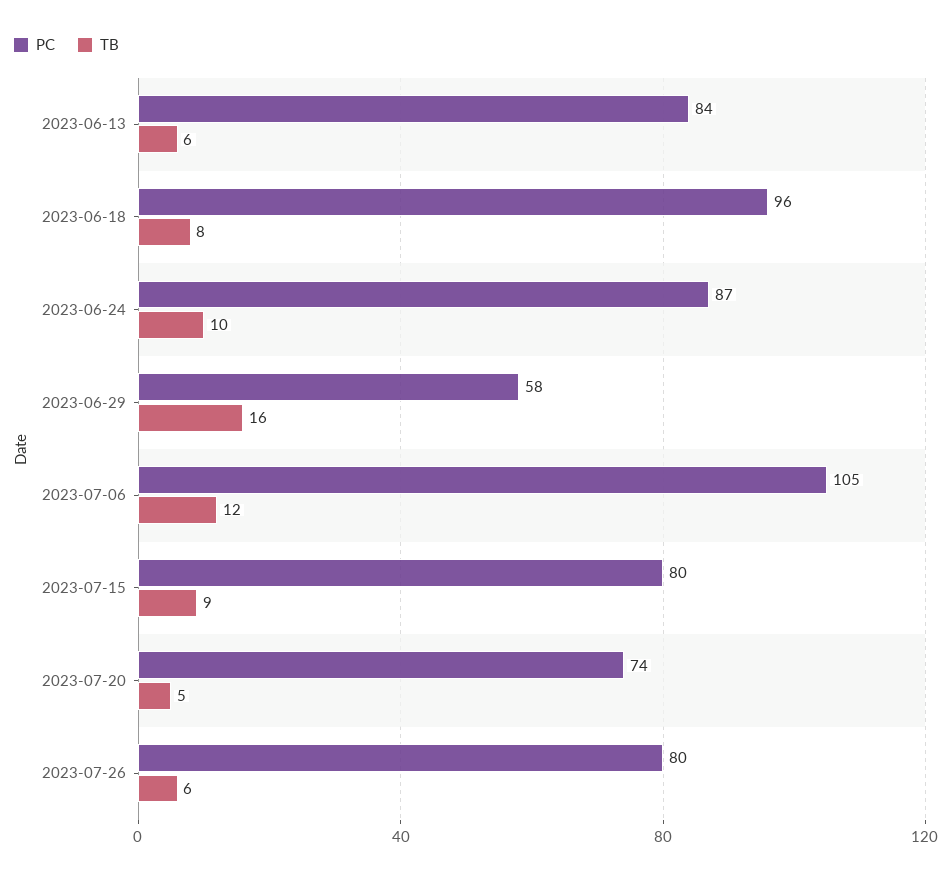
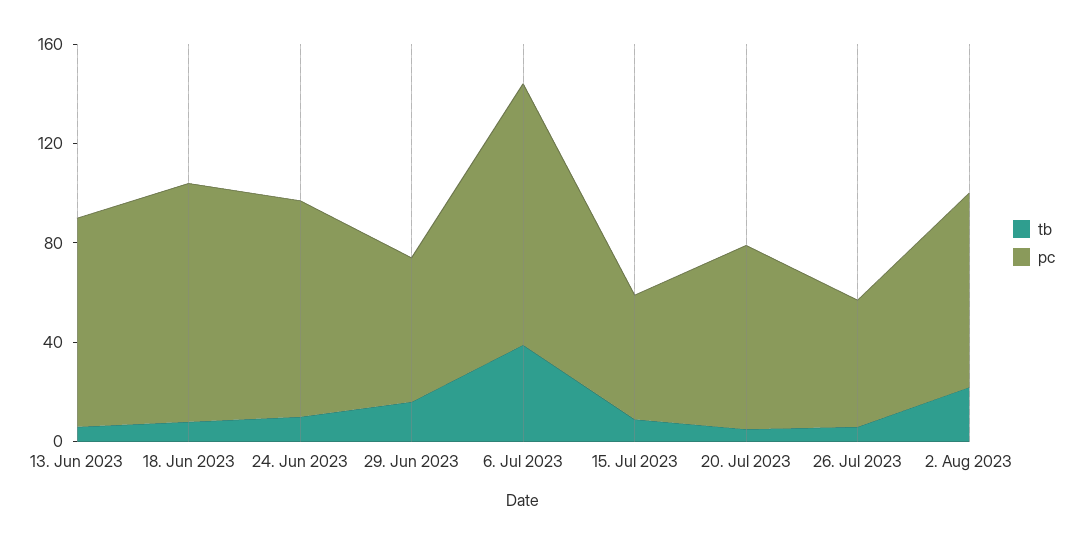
TB, 2023-07-06: 12 -> 40
PC, 2023-07-15: 80 -> 50
PC, 2023-07-26: 80 -> 50
TB, 2. Aug 2023: none -> 20
PC, 2. Aug 2023: none -> 80

